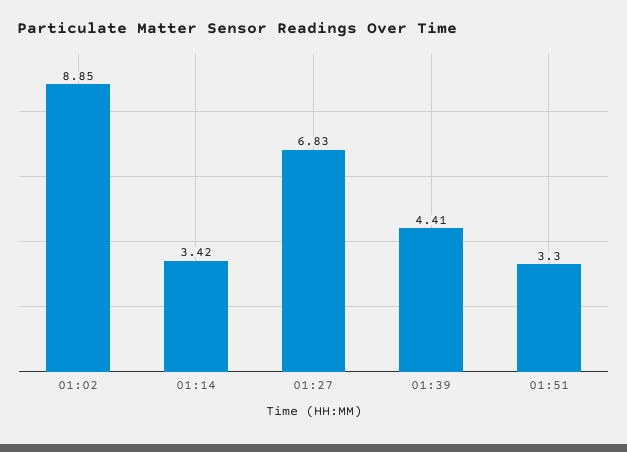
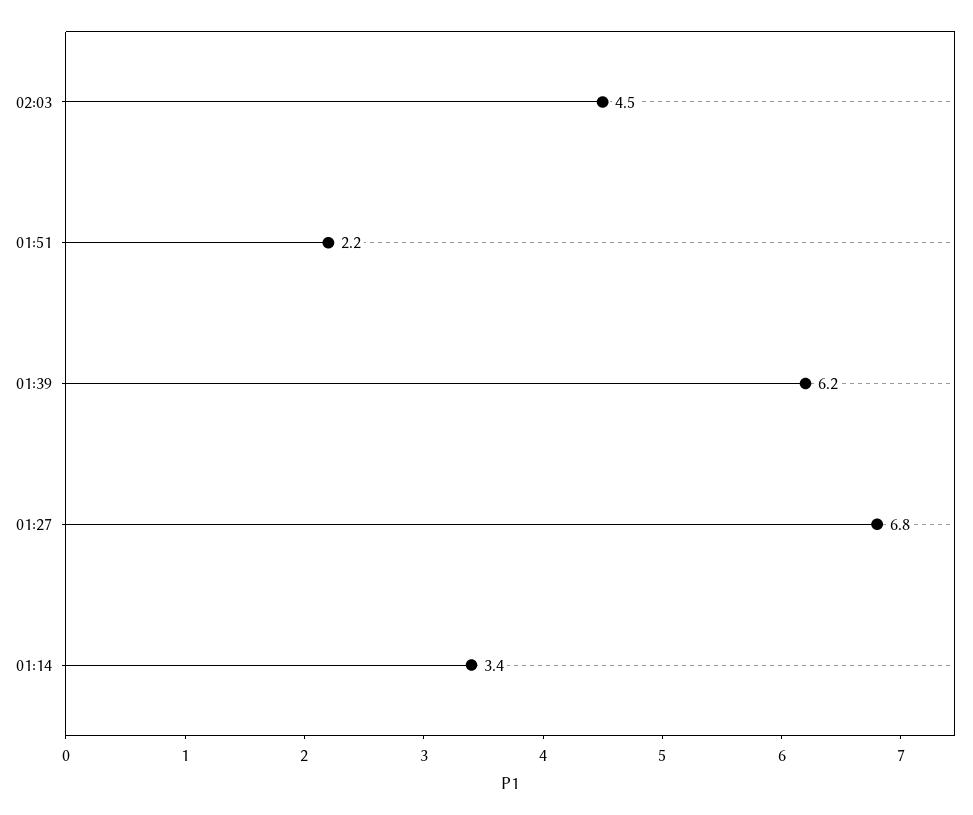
01:02: 8.85 -> none
01:39: 4.41 -> 6.2
01:51: 3.3 -> 2.2
02:03: none -> 4.5

